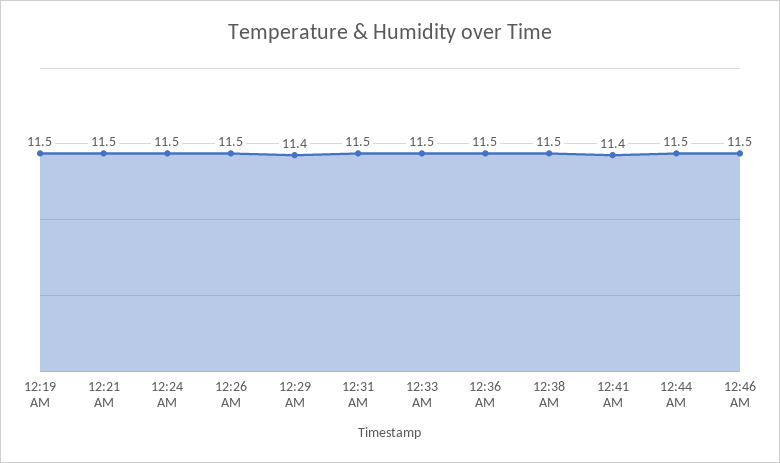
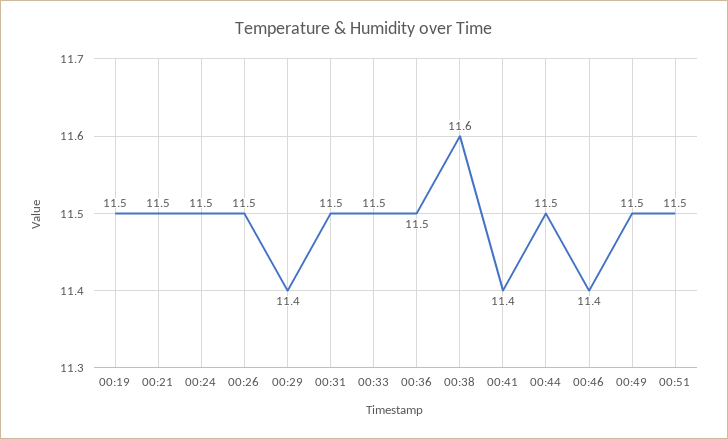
12:38 AM: 11.5 -> 11.6
12:46 AM: 11.5 -> 11.4
00:49: none -> 11.5
00:51: none -> 11.5

